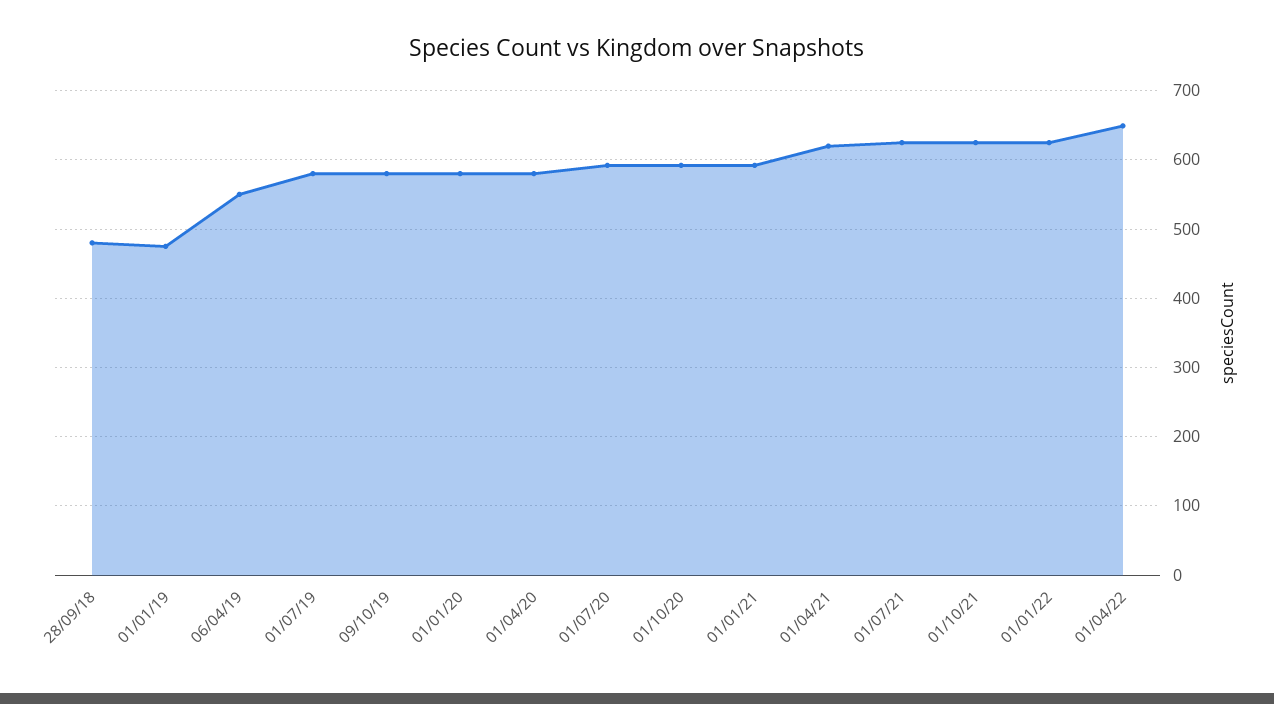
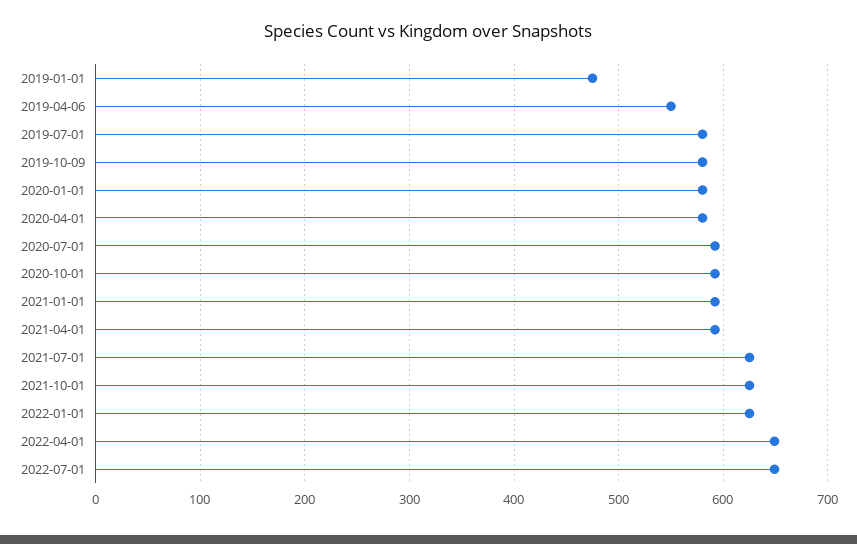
28/09/18: 480 -> none
01/04/21: 620 -> 590
2022-07-01: none -> 650

